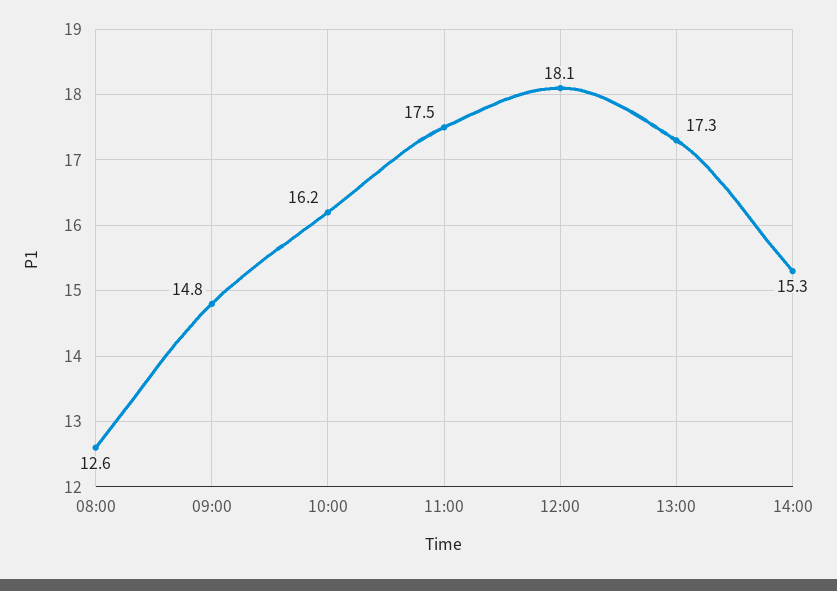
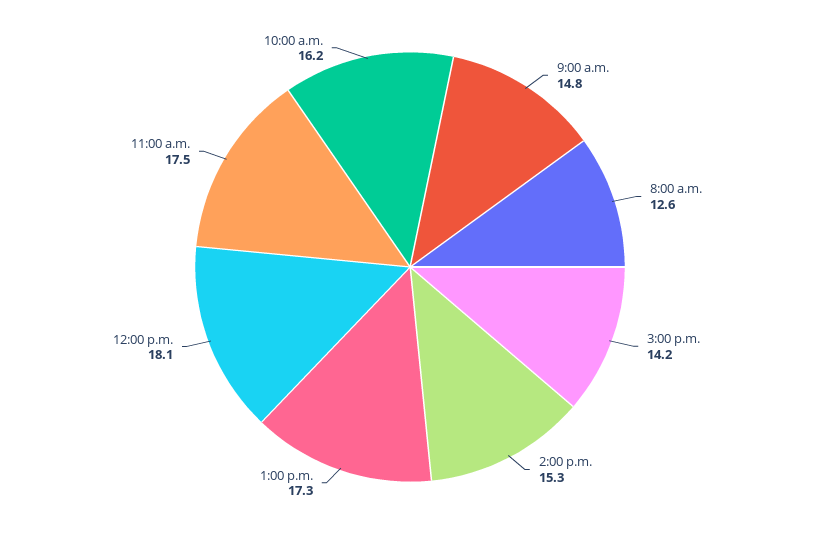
3:00 p.m.: none -> 14.2

